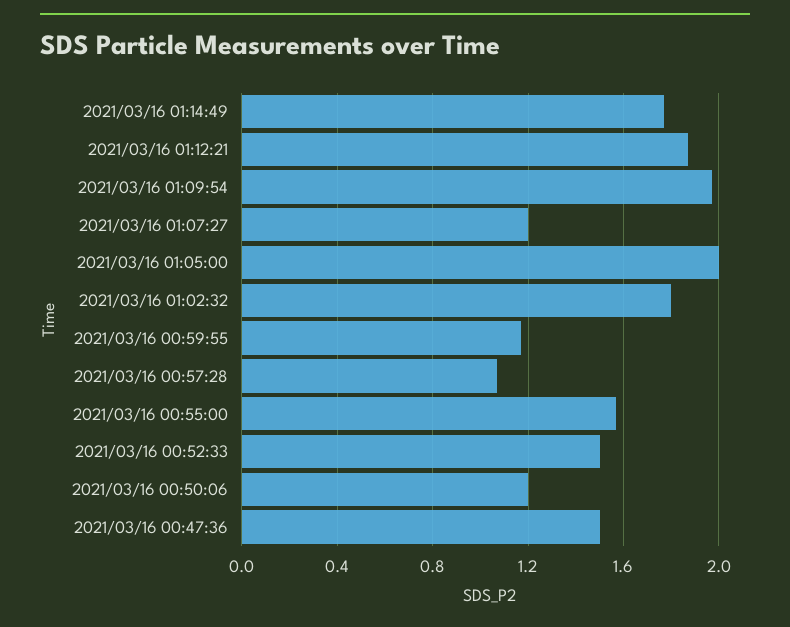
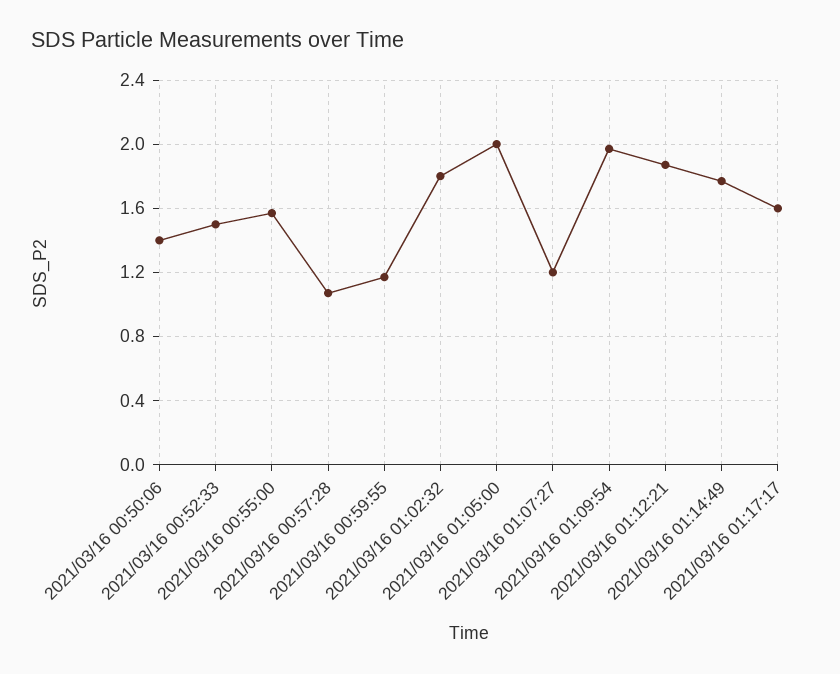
2021/03/16 00:50:06: 1.2 -> 1.4
2021/03/16 00:47:36: 1.5 -> none
2021/03/16 01:17:17: none -> 1.6

